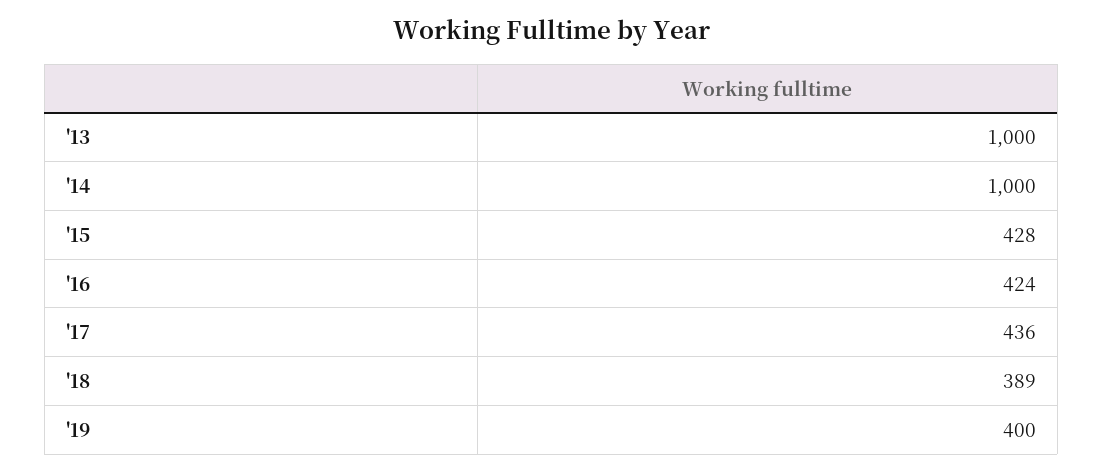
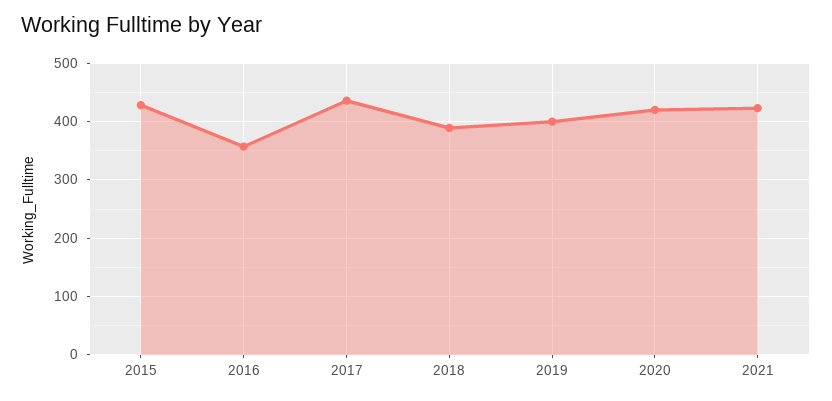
'13: 1000 -> none
'14: 1000 -> none
'16: 424 -> 360
2020: none -> 420
2021: none -> 420

